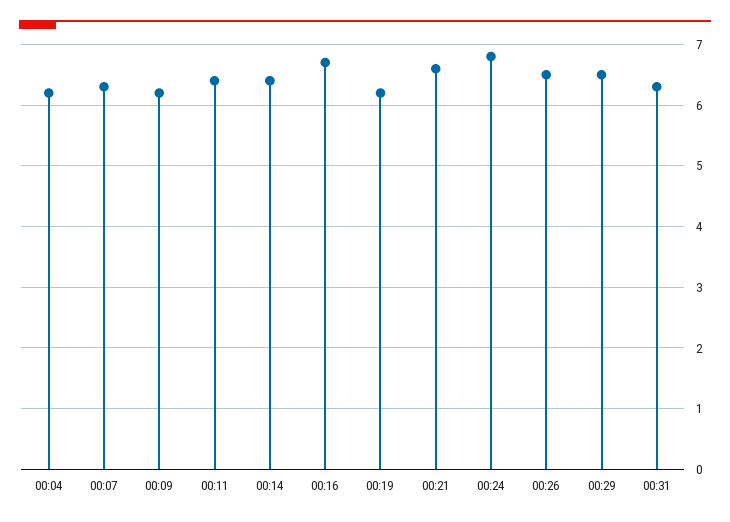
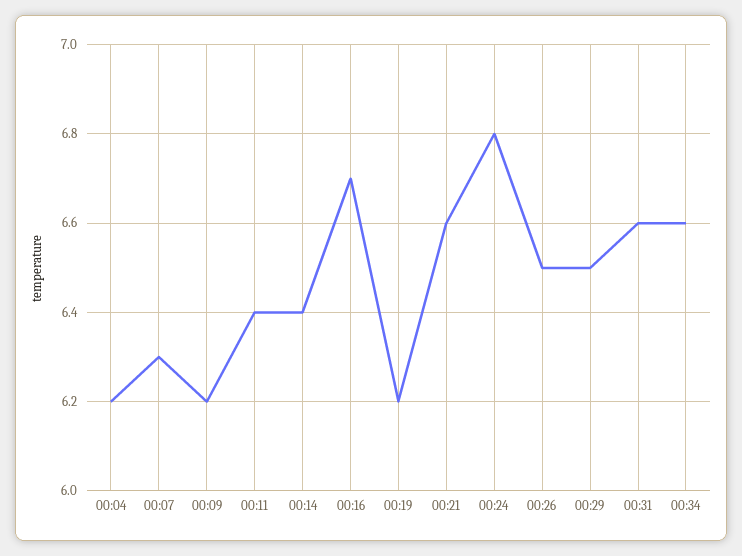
00:31: 6.3 -> 6.6
00:34: none -> 6.6

